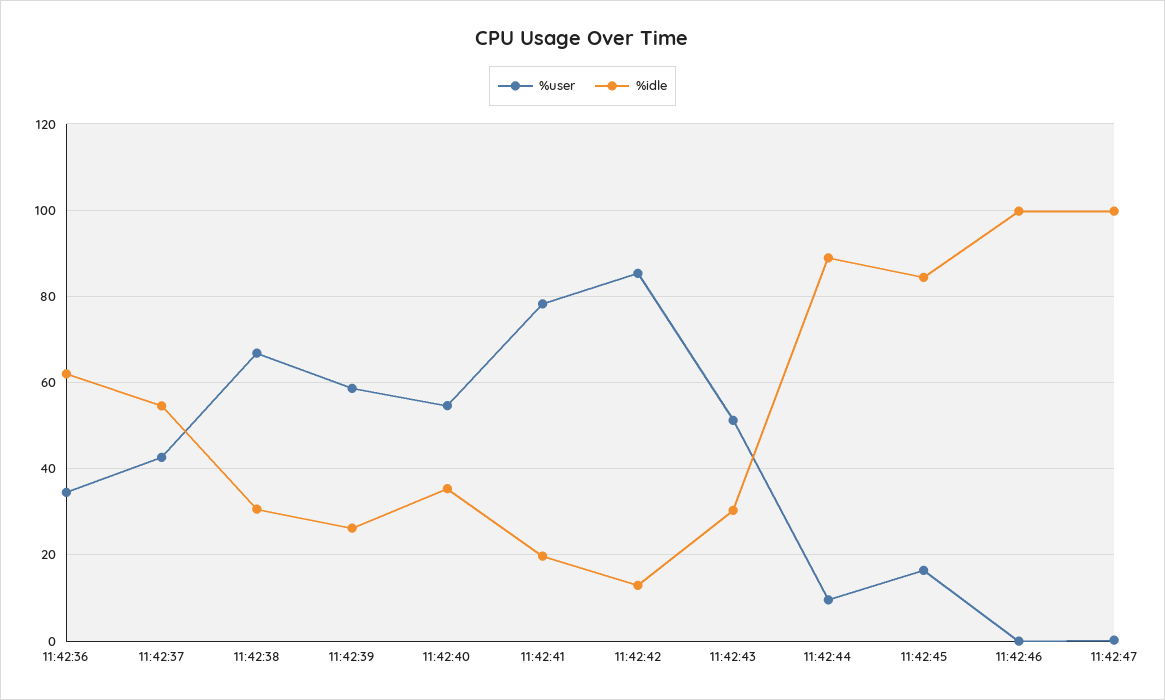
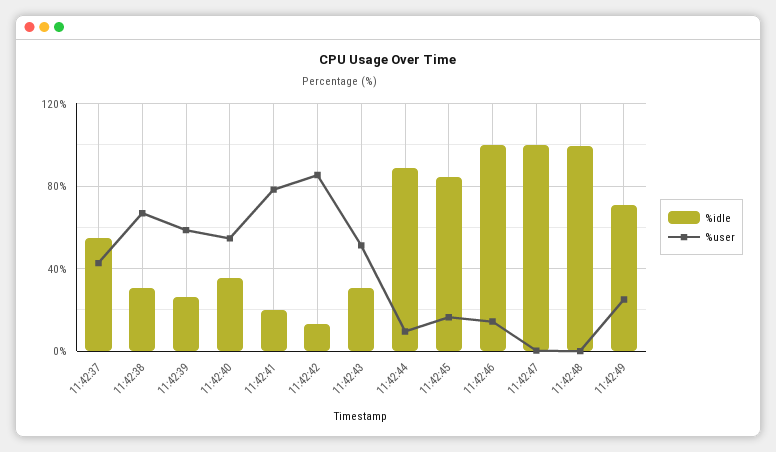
%user, 11:42:36: 34 -> none
%idle, 11:42:36: 62 -> none
%user, 11:42:46: 0 -> 15
%idle, 11:42:48: none -> 100
%user, 11:42:48: none -> 0
%idle, 11:42:49: none -> 70
%user, 11:42:49: none -> 25

